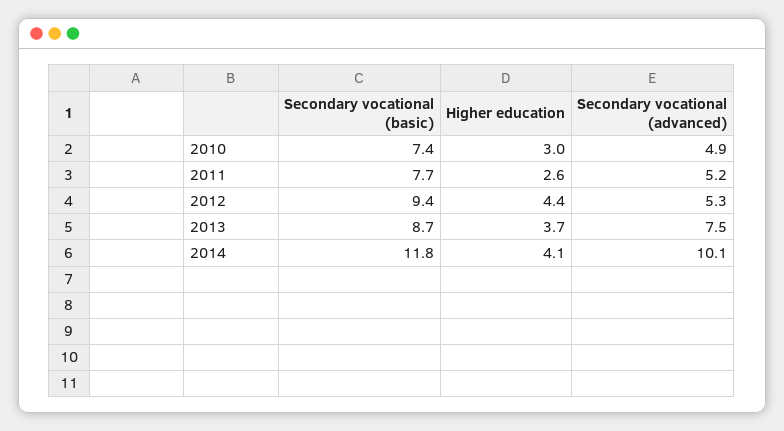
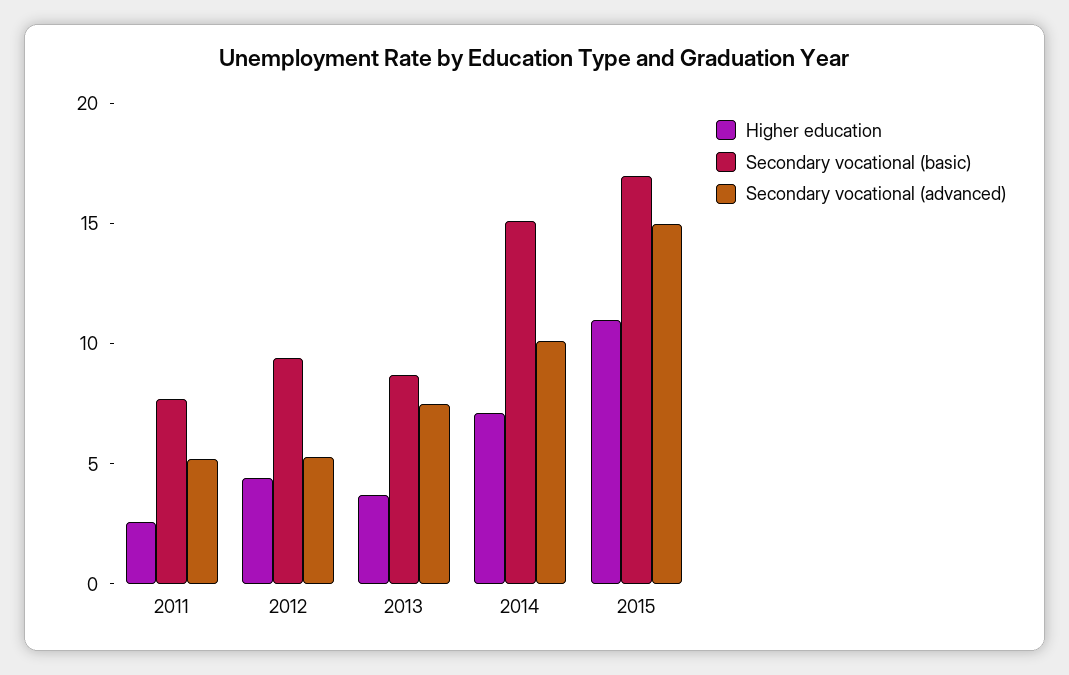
Secondary vocational (basic), 2010: 7.4 -> none
Higher education, 2010: 3 -> none
Secondary vocational (advanced), 2010: 4.9 -> none
Secondary vocational (basic), 2014: 11.8 -> 15
Higher education, 2014: 4.1 -> 7
Higher education, 2015: none -> 11
Secondary vocational (basic), 2015: none -> 17
Secondary vocational (advanced), 2015: none -> 15

